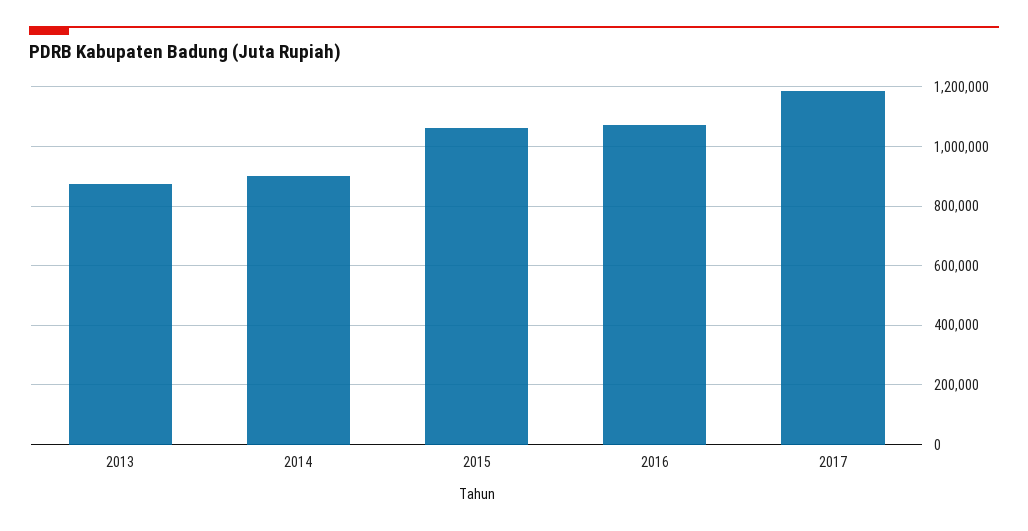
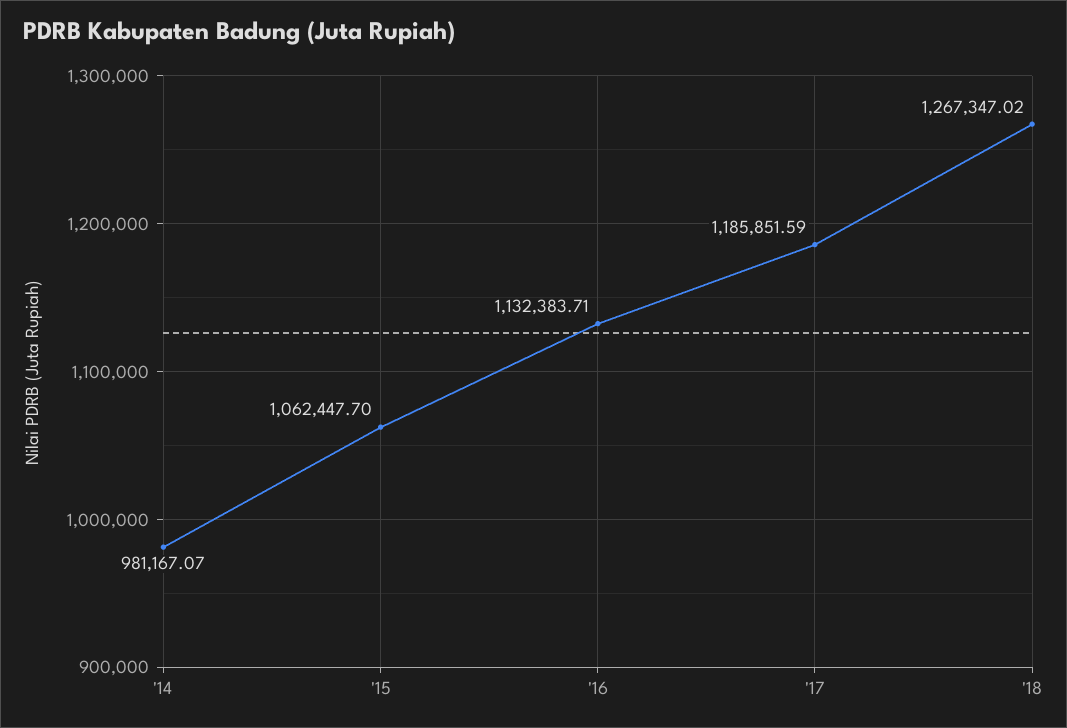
2013: 875000 -> none
2014: 900000 -> 981167.07
2016: 1075000 -> 1132383.71
'18: none -> 1267347.02

